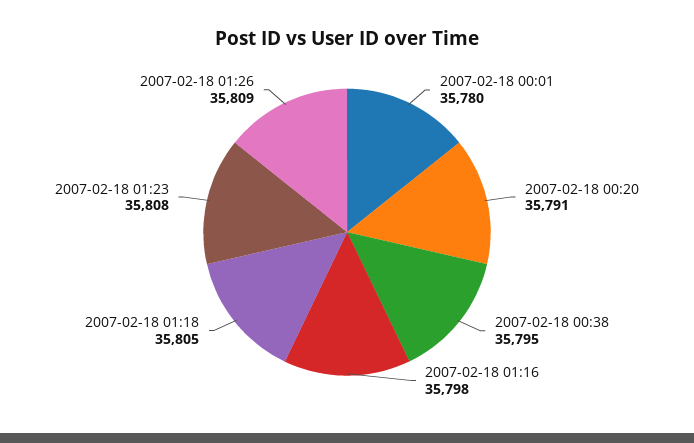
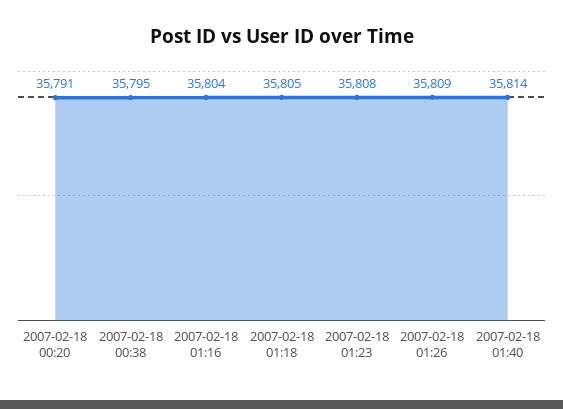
2007-02-18 00:01: 35780 -> none
2007-02-18 01:16: 35798 -> 35804
2007-02-18 01:40: none -> 35814

